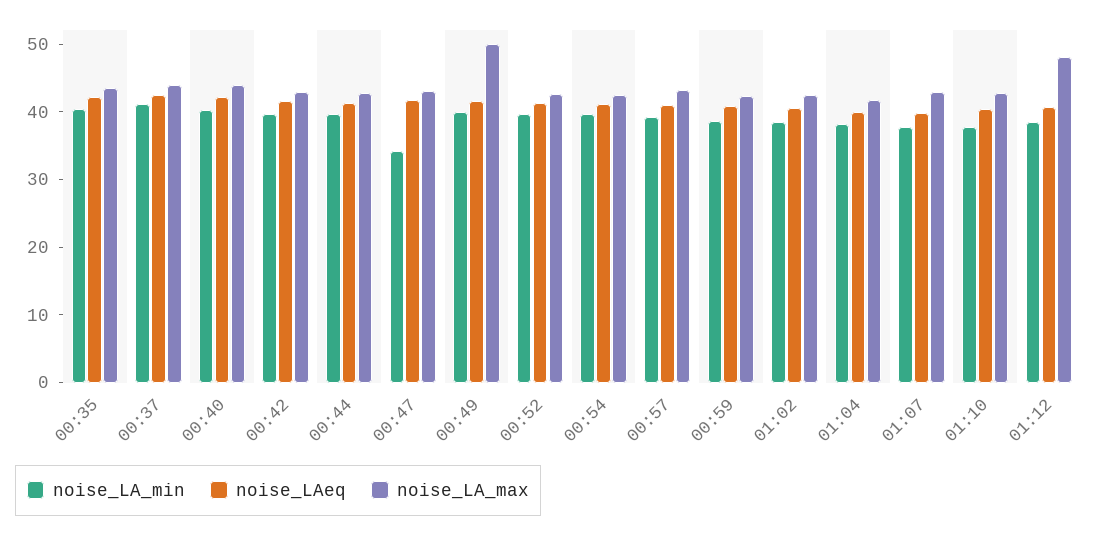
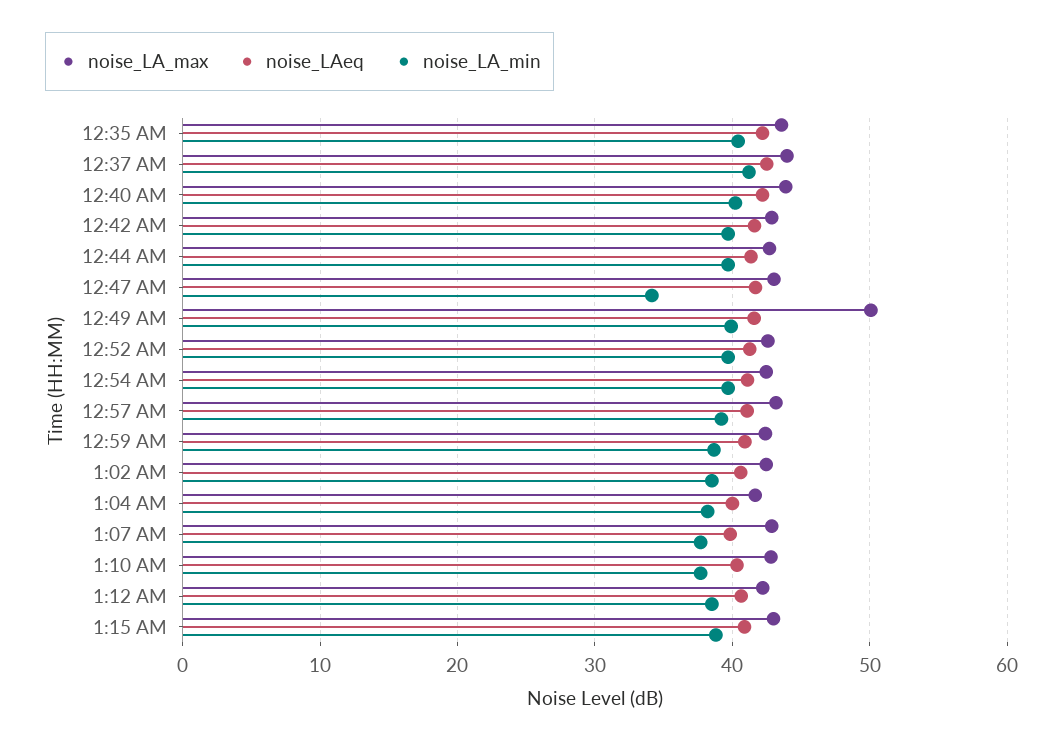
noise_LA_max, 01:12: 48 -> 42
noise_LA_max, 1:15 AM: none -> 43
noise_LAeq, 1:15 AM: none -> 41
noise_LA_min, 1:15 AM: none -> 39

